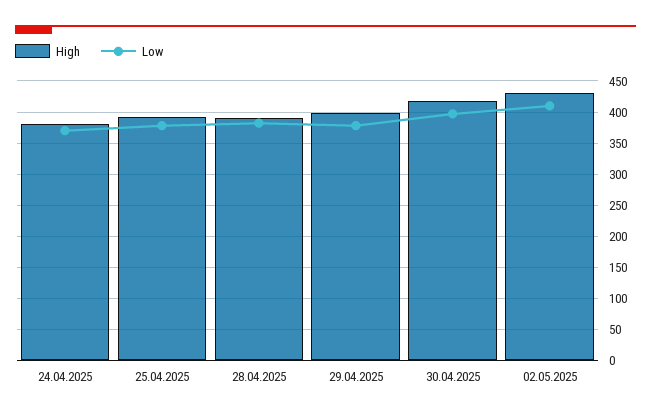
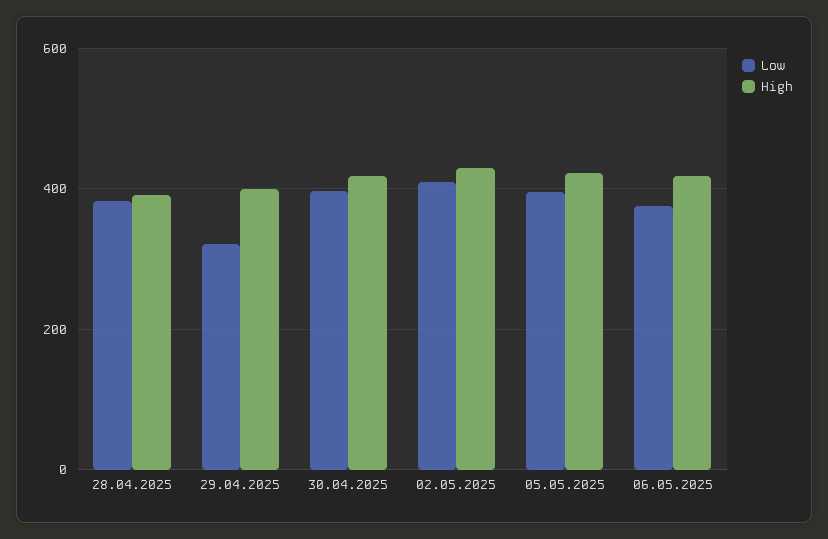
High, 24.04.2025: 380 -> none
Low, 24.04.2025: 370 -> none
High, 25.04.2025: 390 -> none
Low, 25.04.2025: 380 -> none
Low, 29.04.2025: 380 -> 320
Low, 05.05.2025: none -> 400
High, 05.05.2025: none -> 420
Low, 06.05.2025: none -> 380
High, 06.05.2025: none -> 420

